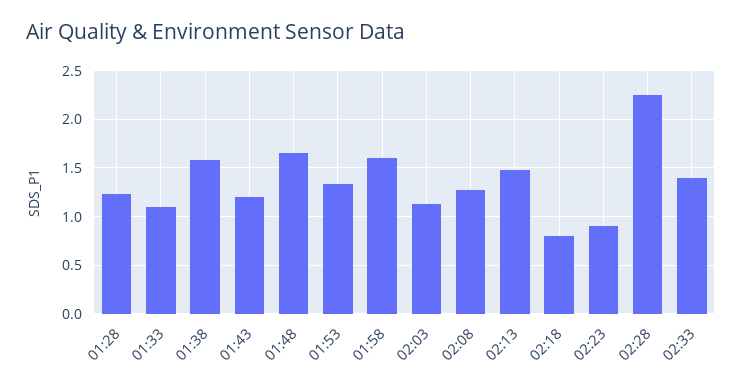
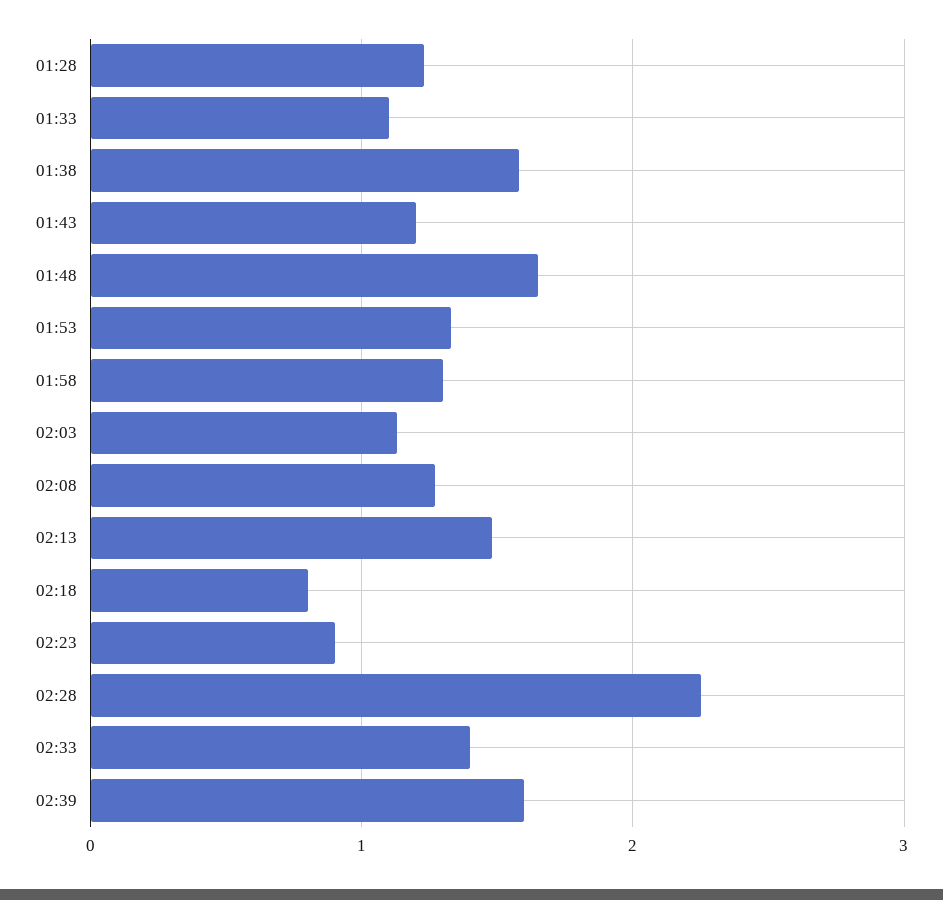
01:58: 1.6 -> 1.3
02:39: none -> 1.6

